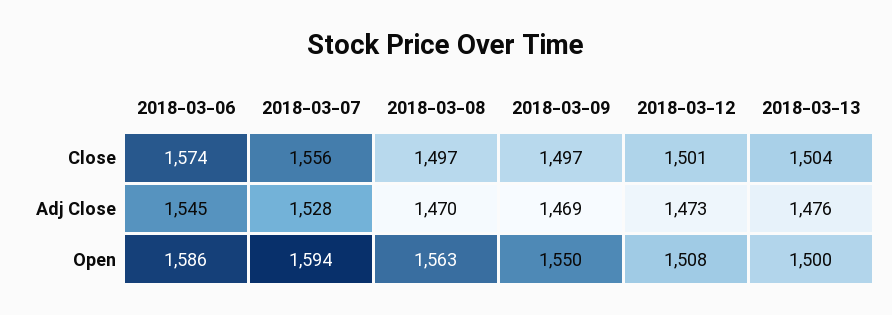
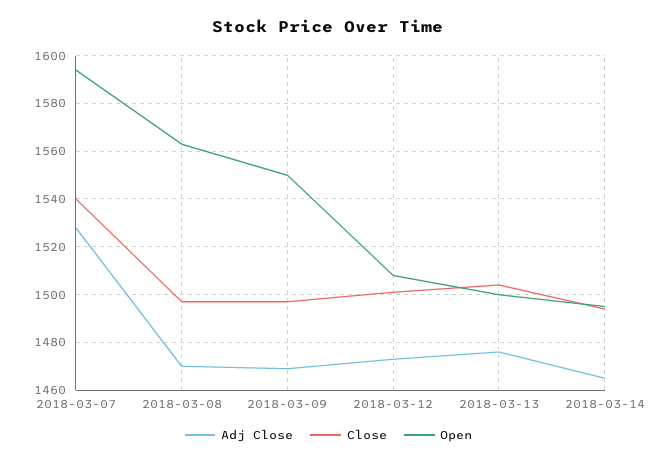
Close, 2018-03-06: 1574 -> none
Close, 2018-03-07: 1556 -> 1540
Adj Close, 2018-03-06: 1545 -> none
Open, 2018-03-06: 1586 -> none
Adj Close, 2018-03-14: none -> 1465
Close, 2018-03-14: none -> 1495
Open, 2018-03-14: none -> 1495

